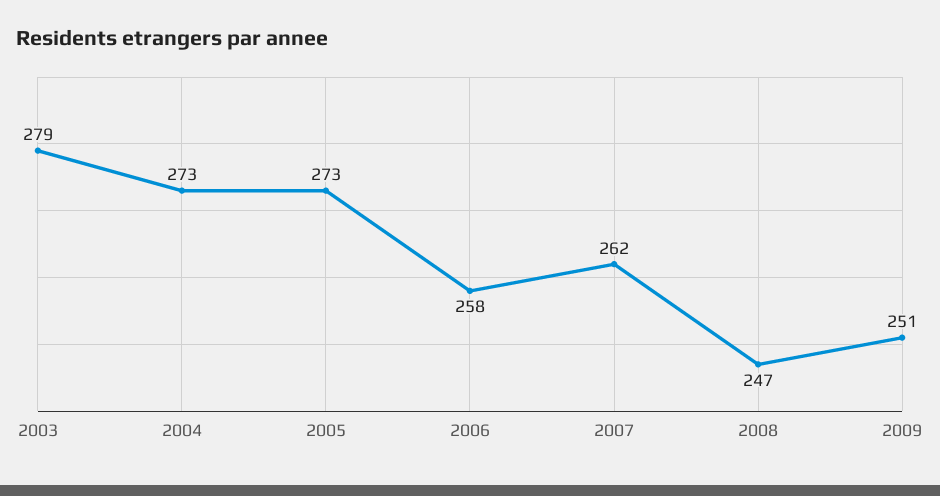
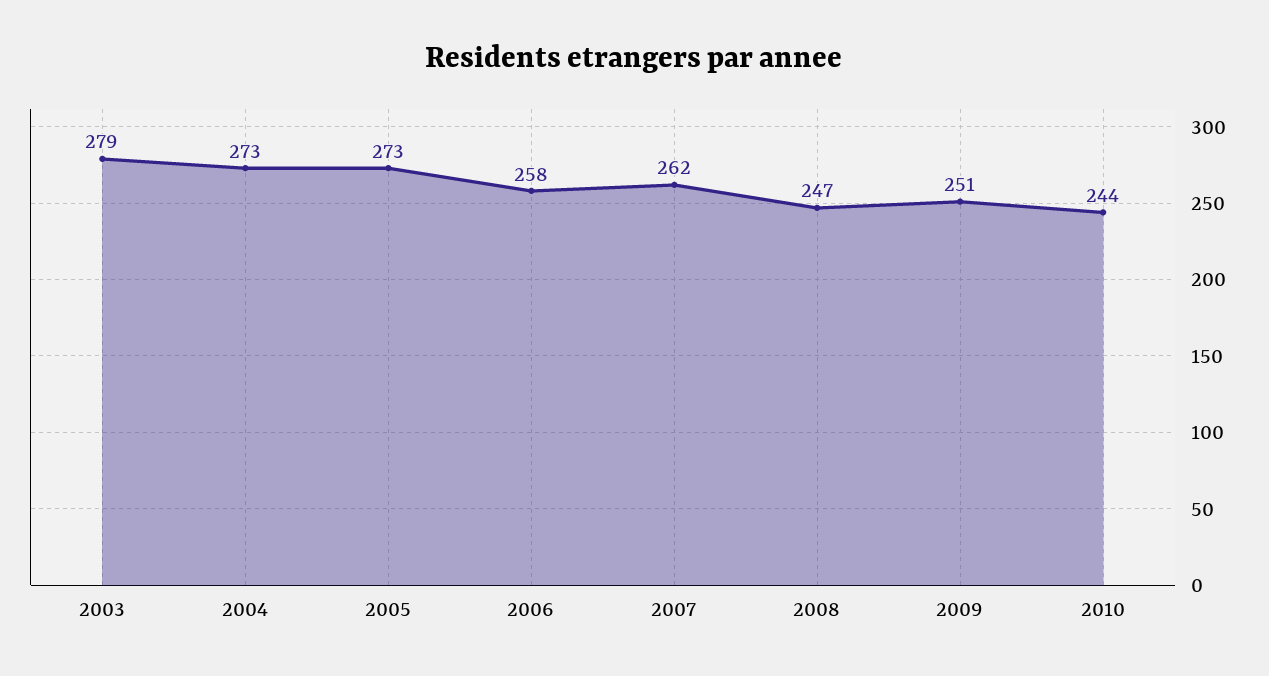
2010: none -> 244

